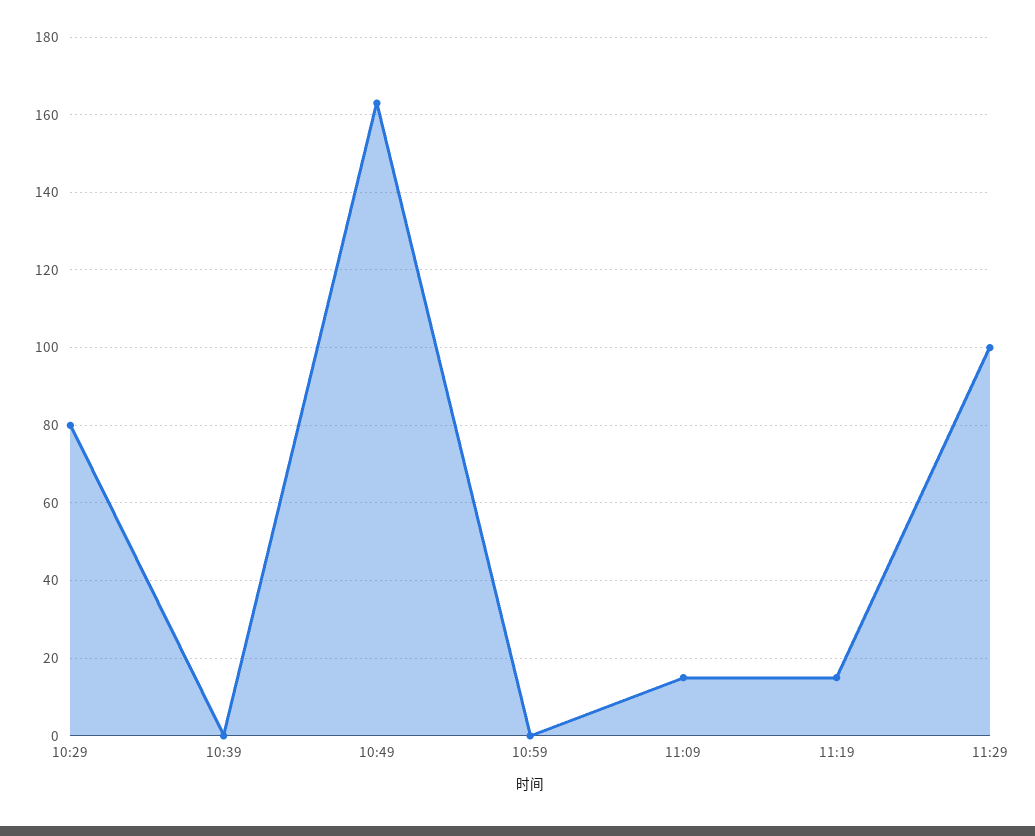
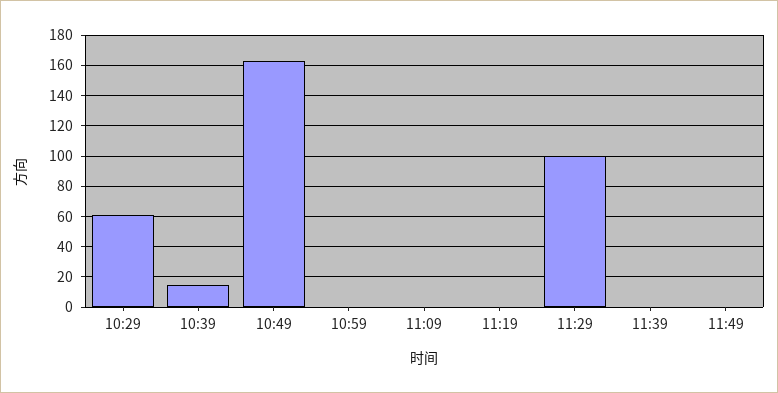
10:29: 80 -> 60
10:39: 0 -> 15
11:09: 15 -> 0
11:19: 15 -> 0
11:39: none -> 0
11:49: none -> 0

